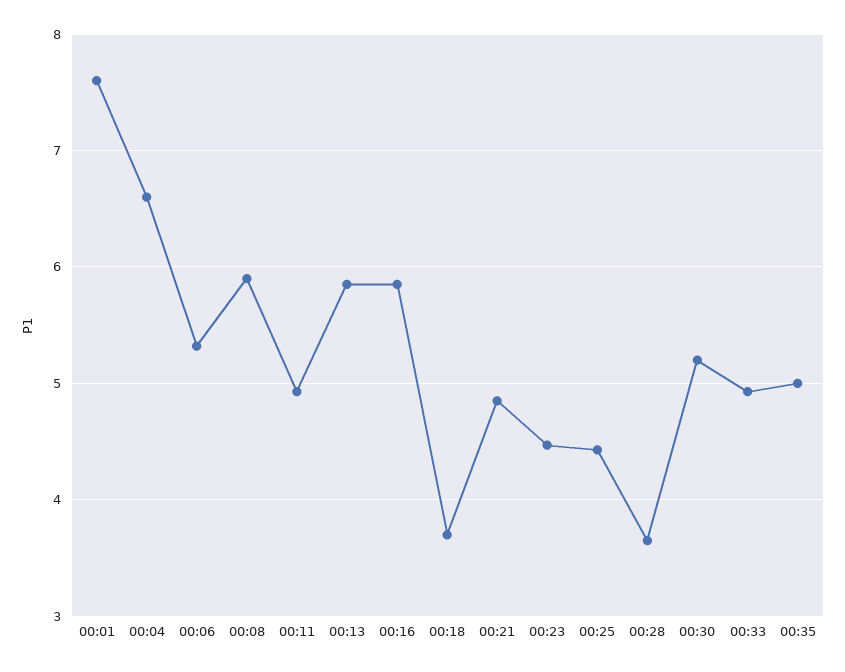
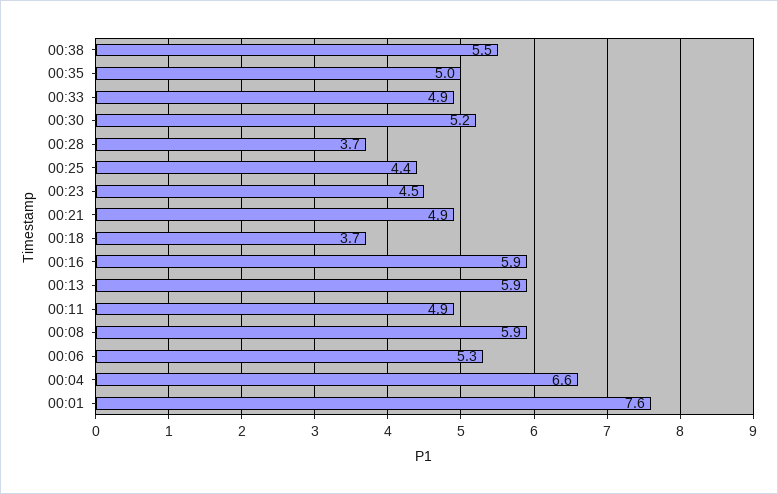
00:38: none -> 5.5

